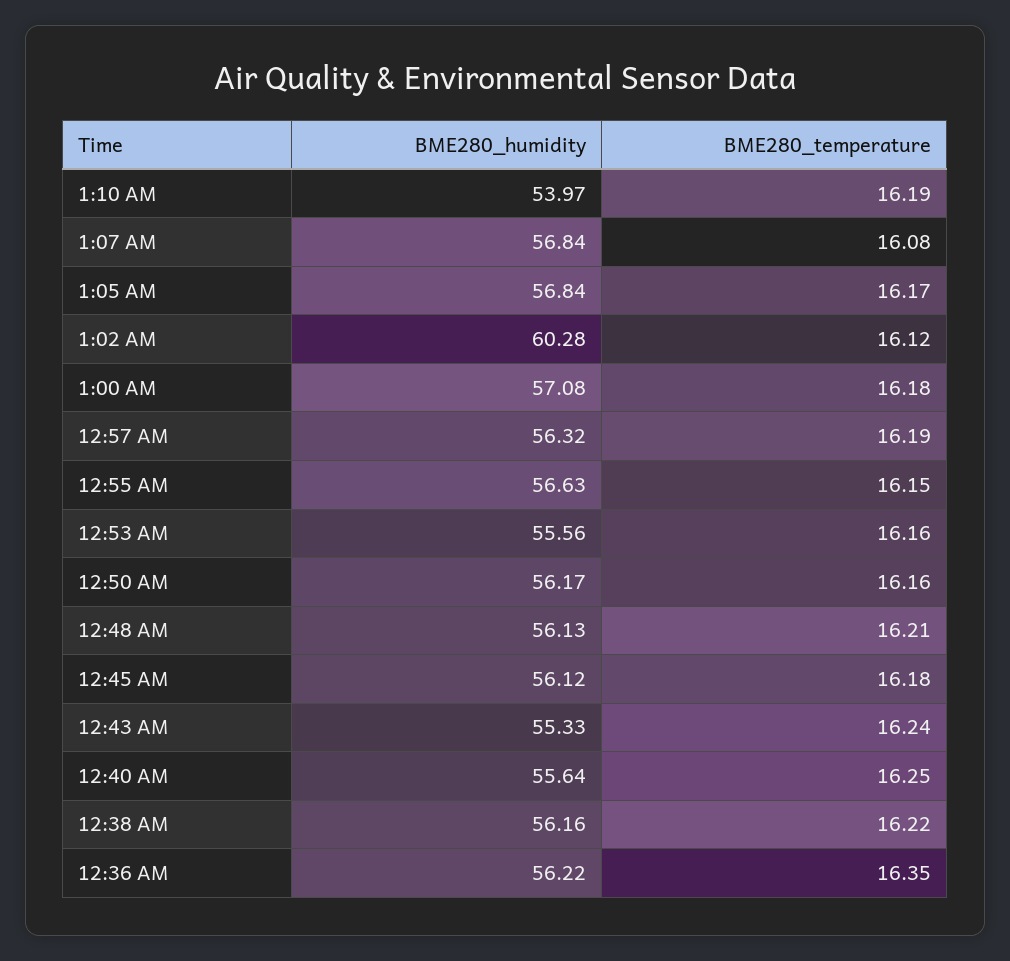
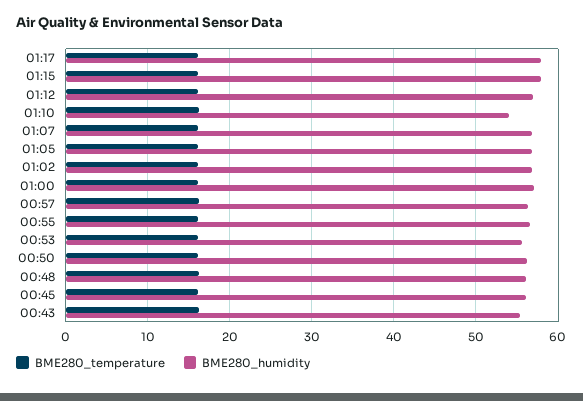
BME280_humidity, 1:02 AM: 60.28 -> 57
BME280_humidity, 12:40 AM: 55.64 -> none
BME280_temperature, 12:40 AM: 16.25 -> none
BME280_humidity, 12:38 AM: 56.16 -> none
BME280_temperature, 12:38 AM: 16.22 -> none
BME280_humidity, 12:36 AM: 56.22 -> none
BME280_temperature, 12:36 AM: 16.35 -> none
BME280_temperature, 01:17: none -> 16
BME280_humidity, 01:17: none -> 58
BME280_temperature, 01:15: none -> 16
BME280_humidity, 01:15: none -> 58
BME280_temperature, 01:12: none -> 16
BME280_humidity, 01:12: none -> 57

